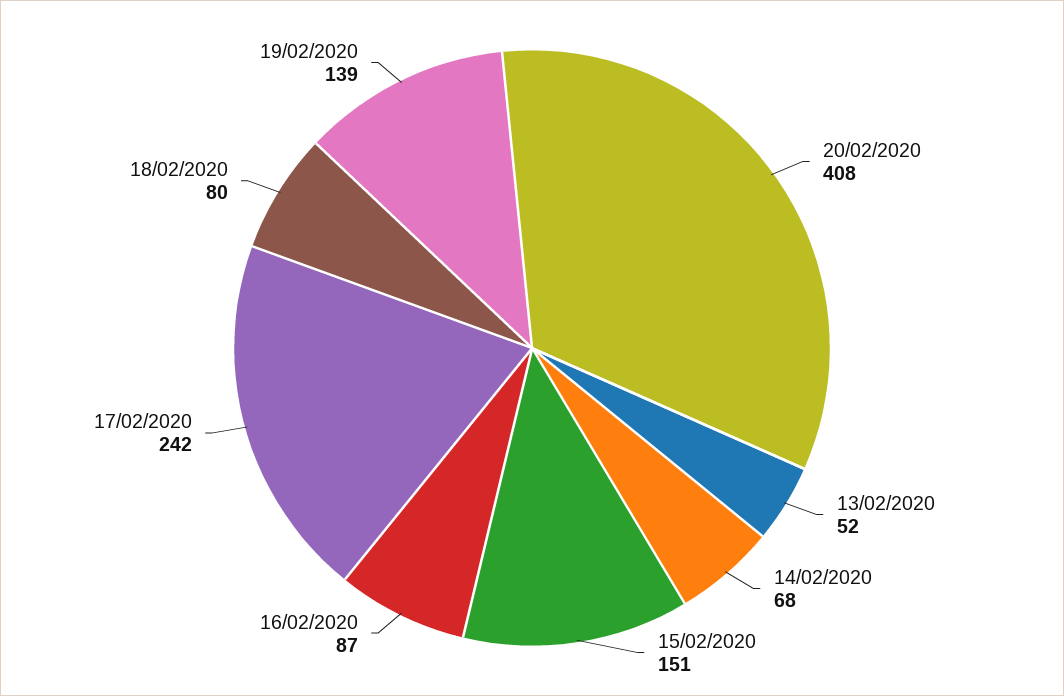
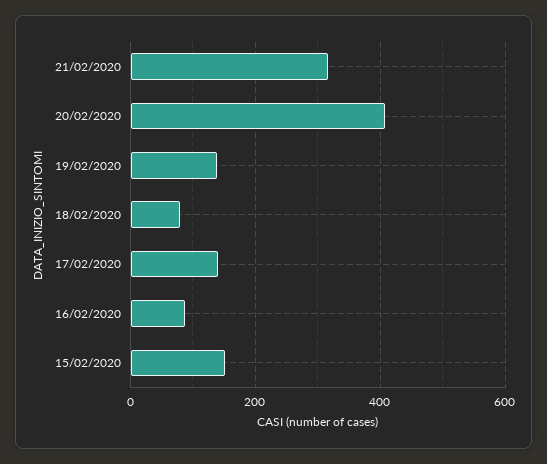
13/02/2020: 52 -> none
14/02/2020: 68 -> none
17/02/2020: 242 -> 140
21/02/2020: none -> 320

